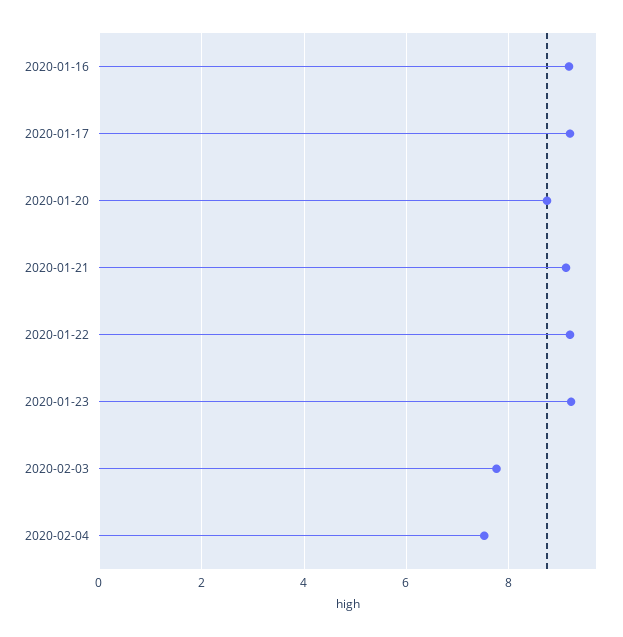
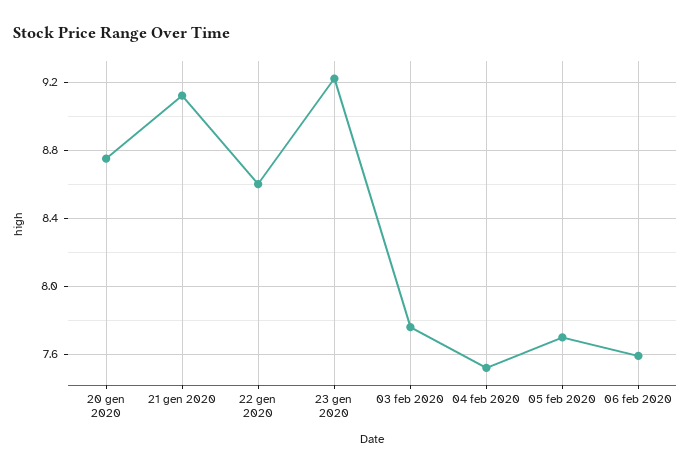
2020-01-16: 9.2 -> none
2020-01-17: 9.2 -> none
2020-01-22: 9.2 -> 8.6
05 feb 2020: none -> 7.7
06 feb 2020: none -> 7.6

